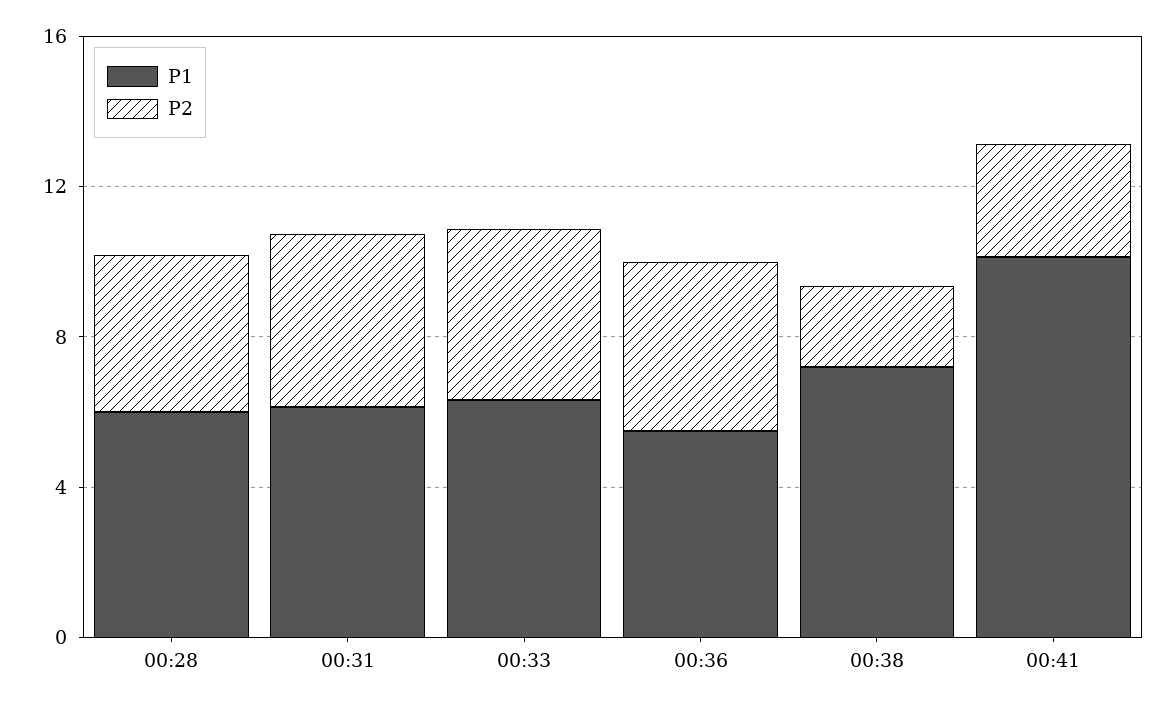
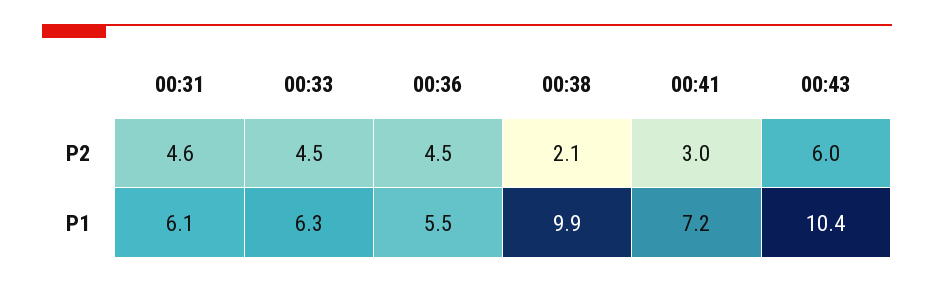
P1, 00:28: 6 -> none
P2, 00:28: 4 -> none
P1, 00:38: 7 -> 9.9
P1, 00:41: 10 -> 7.2
P2, 00:43: none -> 6
P1, 00:43: none -> 10.4

